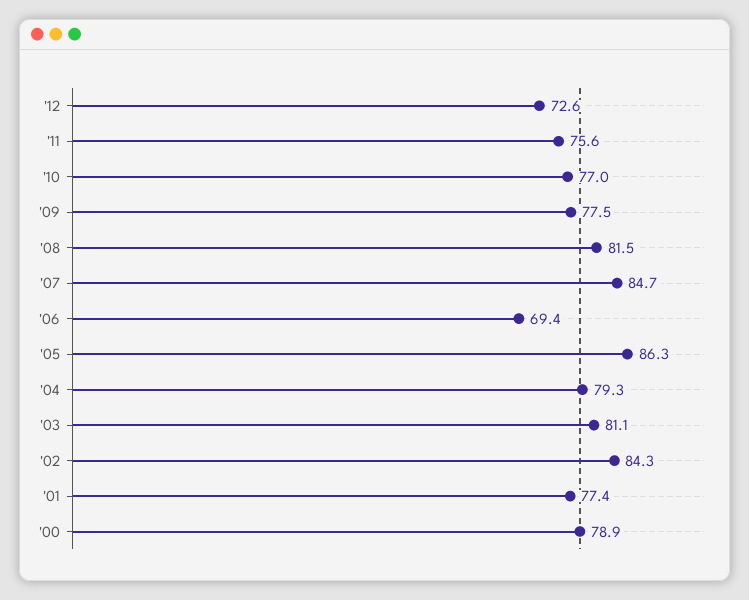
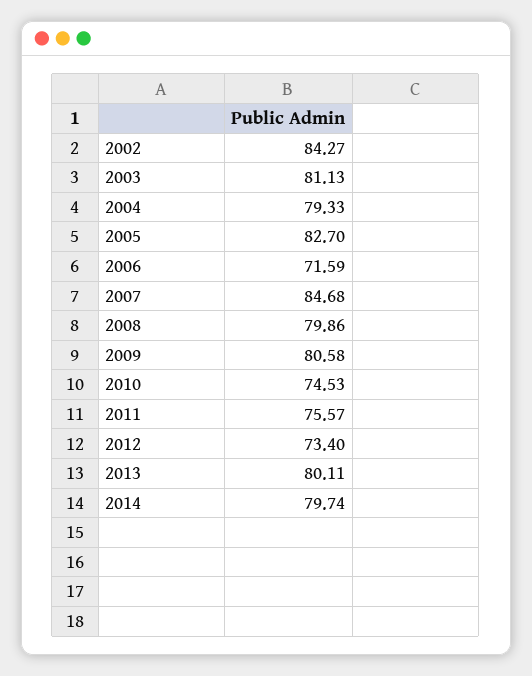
'12: 72.6 -> 73.4
'10: 77 -> 74.53
'09: 77.5 -> 80.58
'08: 81.5 -> 79.86
'06: 69.4 -> 71.59
'05: 86.3 -> 82.7
'01: 77.4 -> none
'00: 78.9 -> none
2013: none -> 80.11
2014: none -> 79.74

